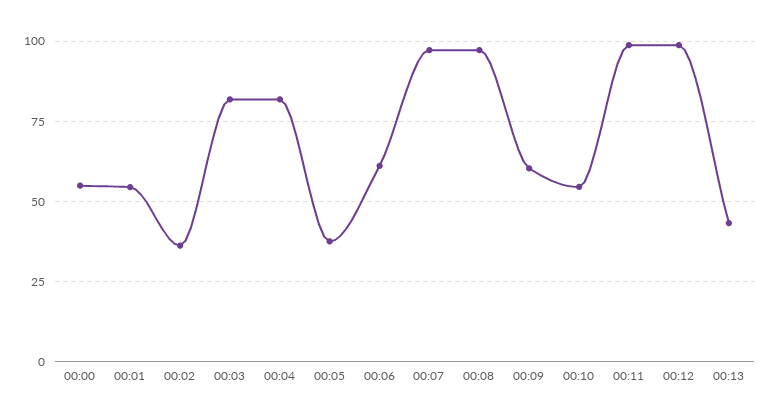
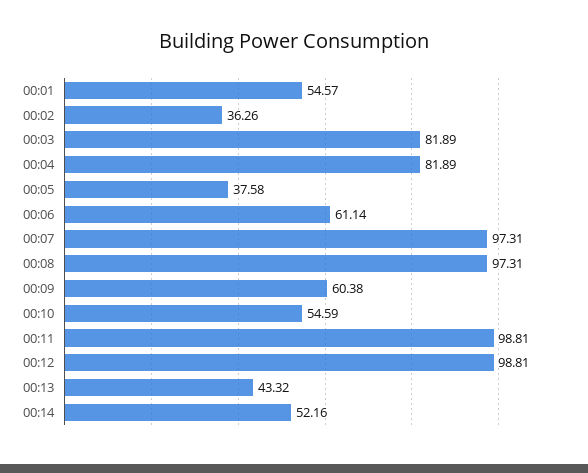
00:00: 55 -> none
00:14: none -> 52.16

